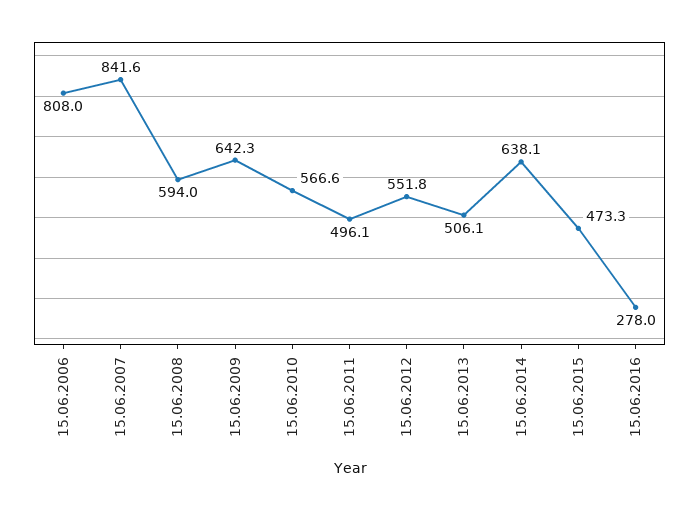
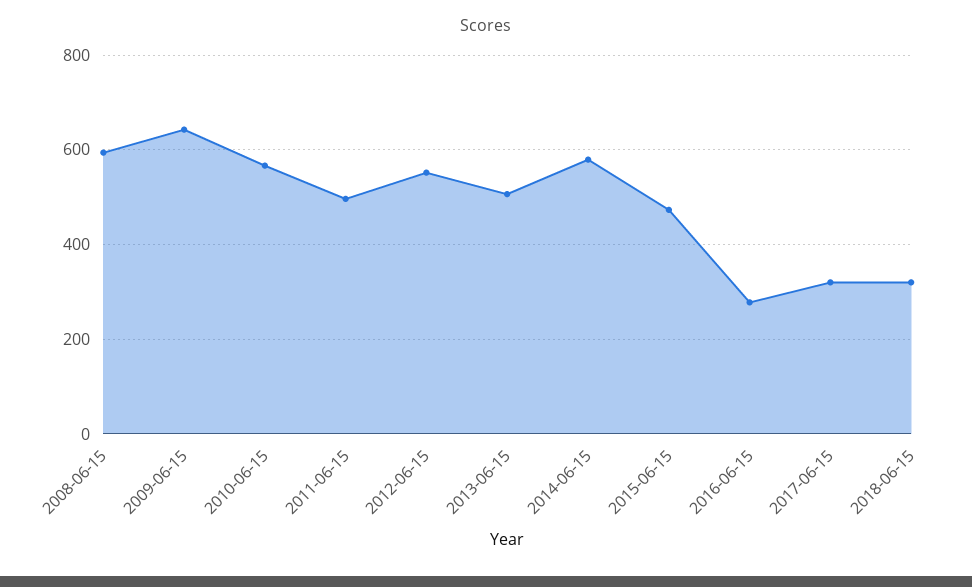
15.06.2006: 808 -> none
15.06.2007: 841.6 -> none
15.06.2014: 638.1 -> 580
2017-06-15: none -> 320
2018-06-15: none -> 320

